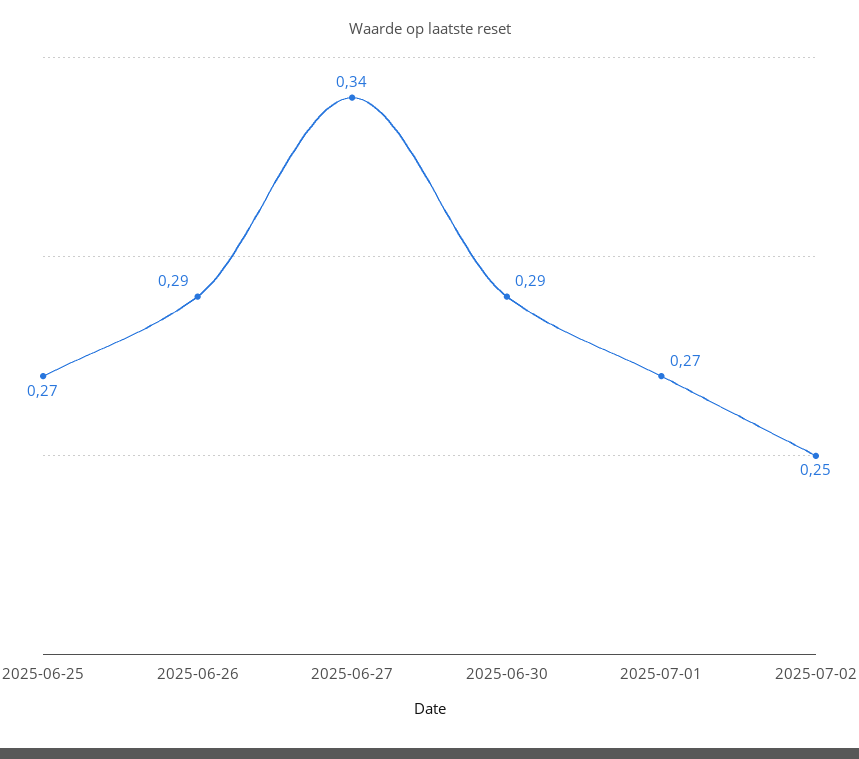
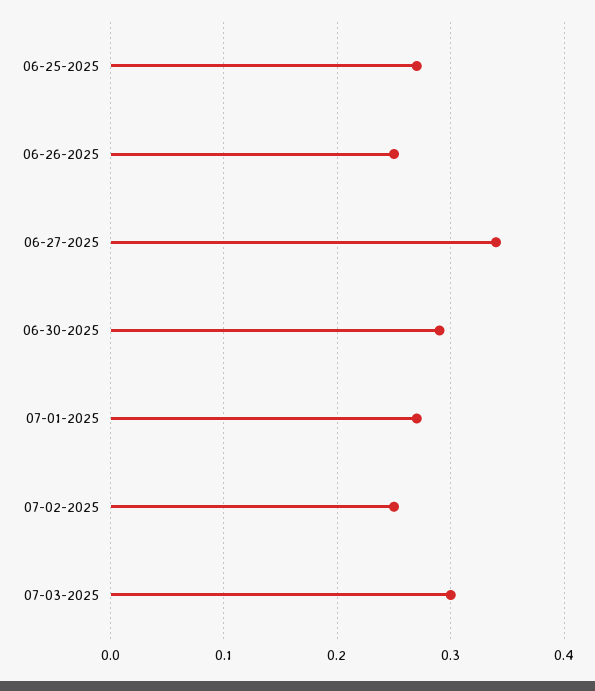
2025-06-26: 0.29 -> 0.25
07-03-2025: none -> 0.3

